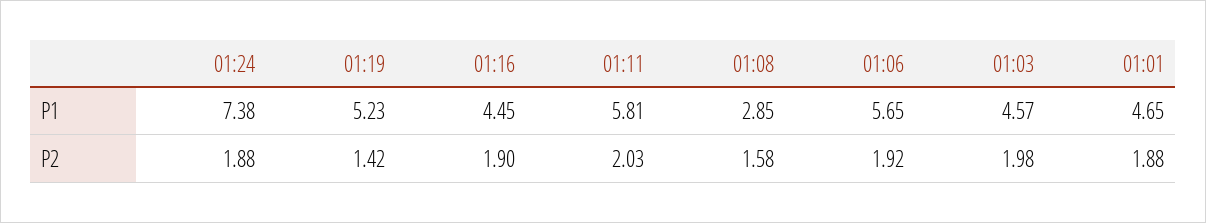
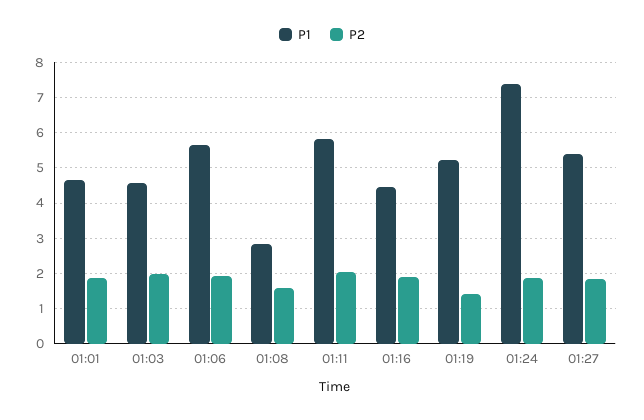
P1, 01:27: none -> 5.4
P2, 01:27: none -> 1.8

